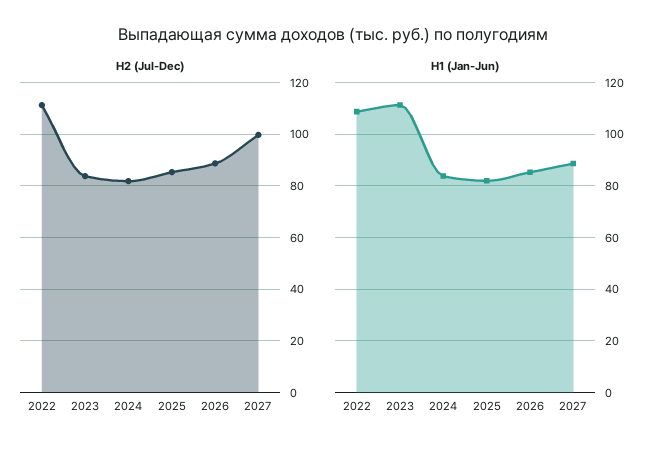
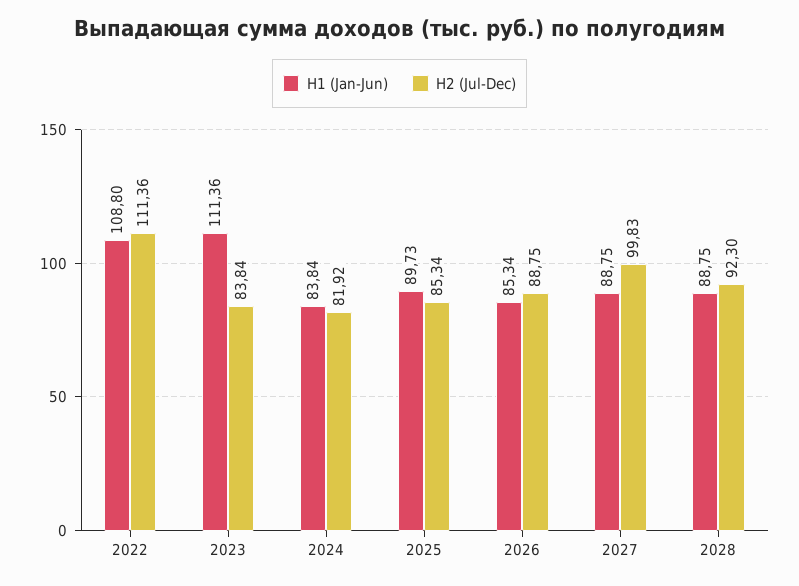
H1 (Jan-Jun), 2025: 82.5 -> 89.73
H1 (Jan-Jun), 2028: none -> 88.75
H2 (Jul-Dec), 2028: none -> 92.3

